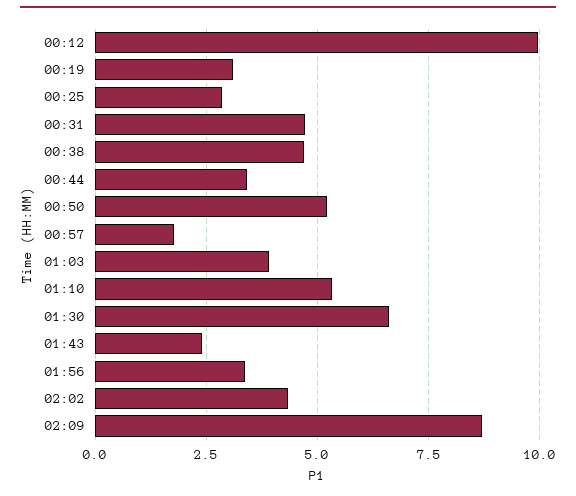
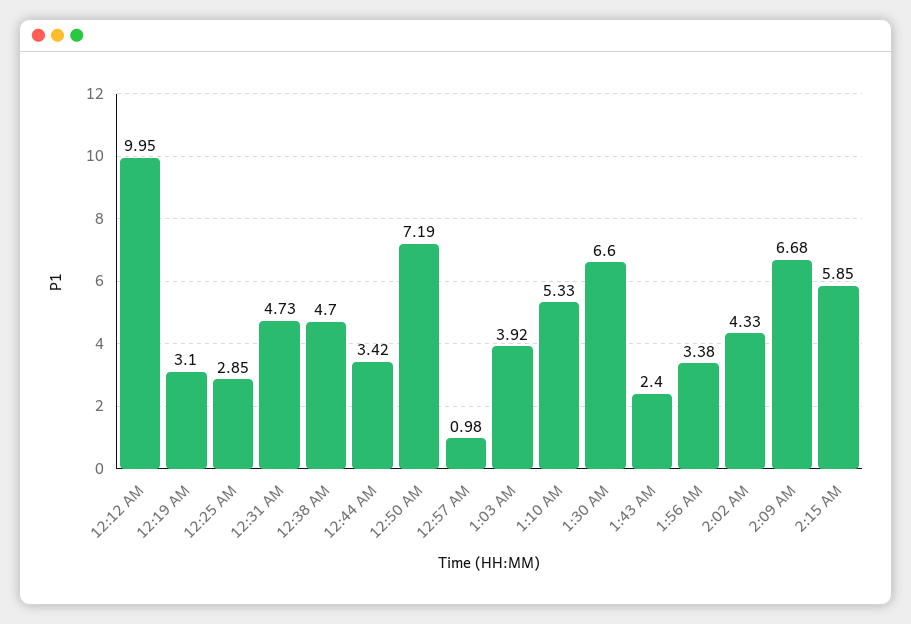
00:50: 5.25 -> 7.19
00:57: 1.75 -> 0.98
02:09: 8.75 -> 6.68
2:15 AM: none -> 5.85

